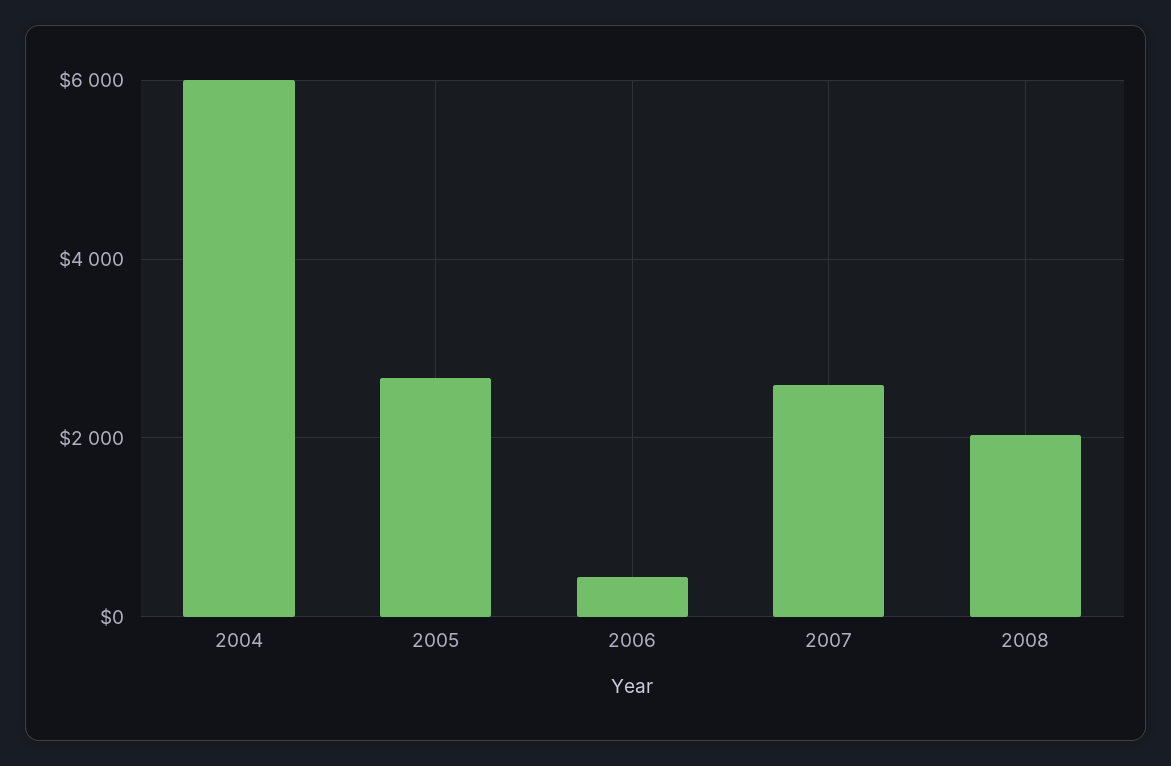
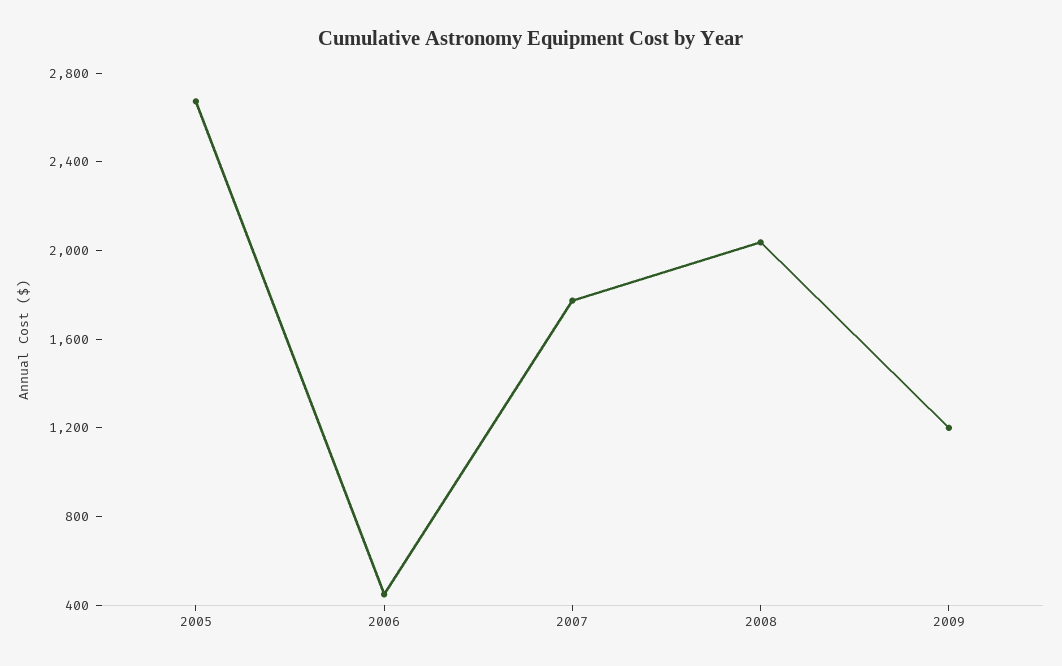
2004: 6000 -> none
2007: 2600 -> 1800
2009: none -> 1200

